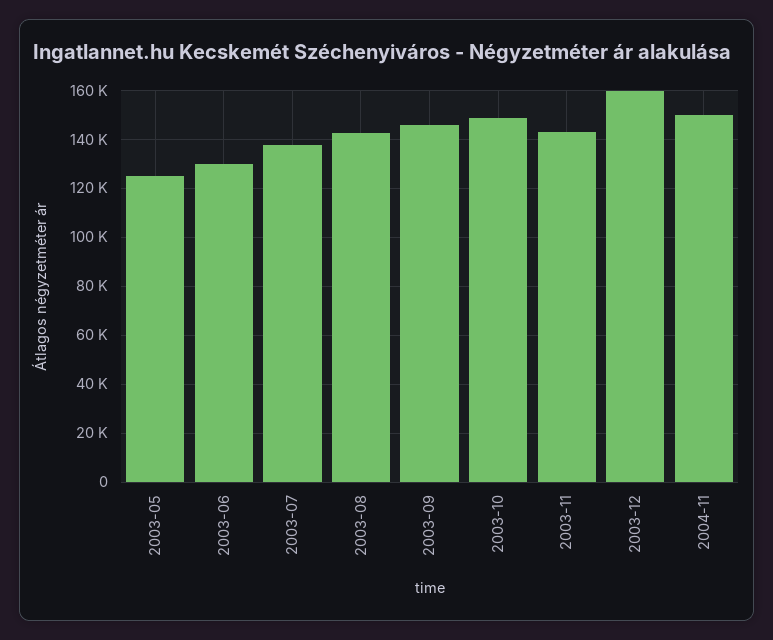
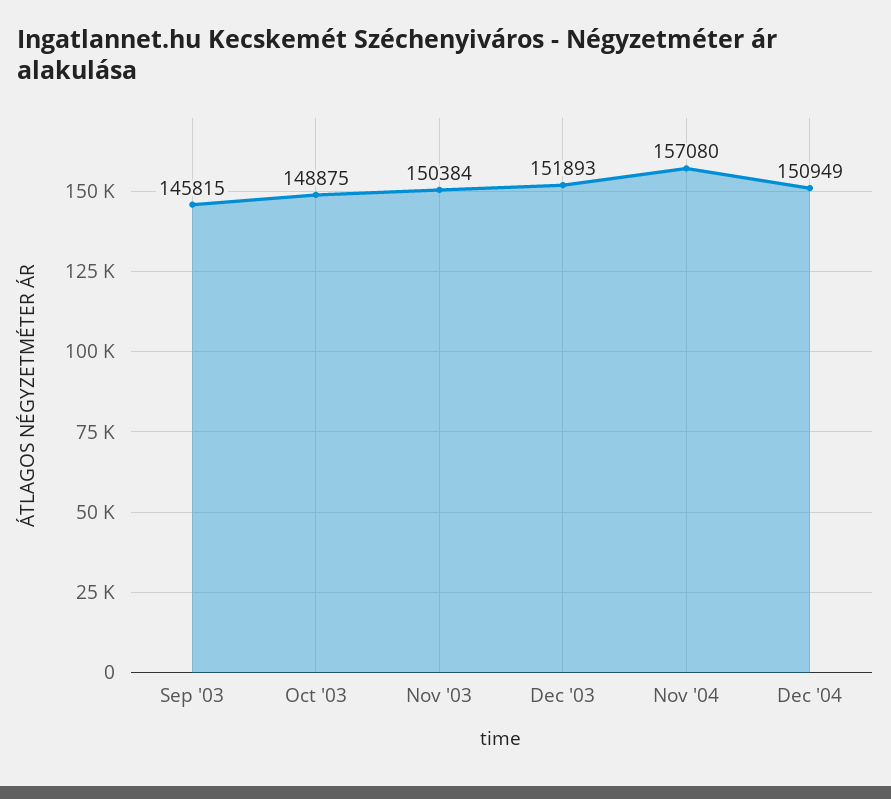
2003-05: 125000 -> none
2003-06: 130000 -> none
2003-07: 137500 -> none
2003-08: 142500 -> none
2003-11: 142500 -> 150384
2003-12: 160000 -> 151893
2004-11: 150000 -> 157080
Dec '04: none -> 150949

